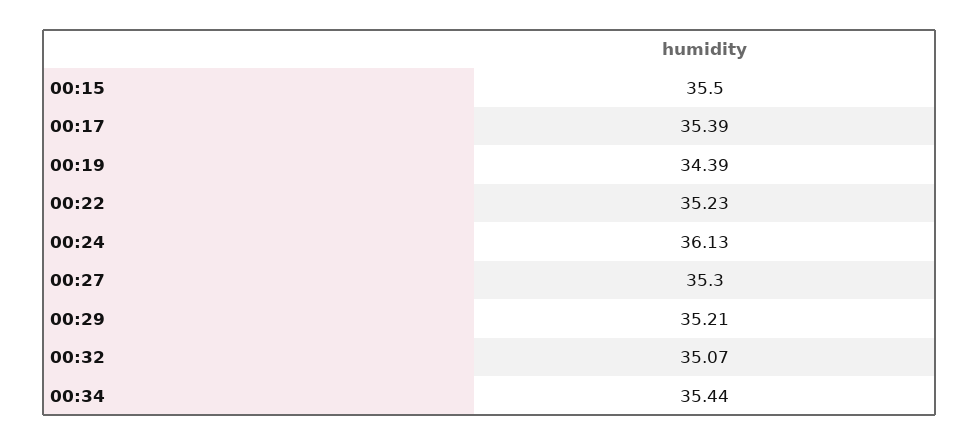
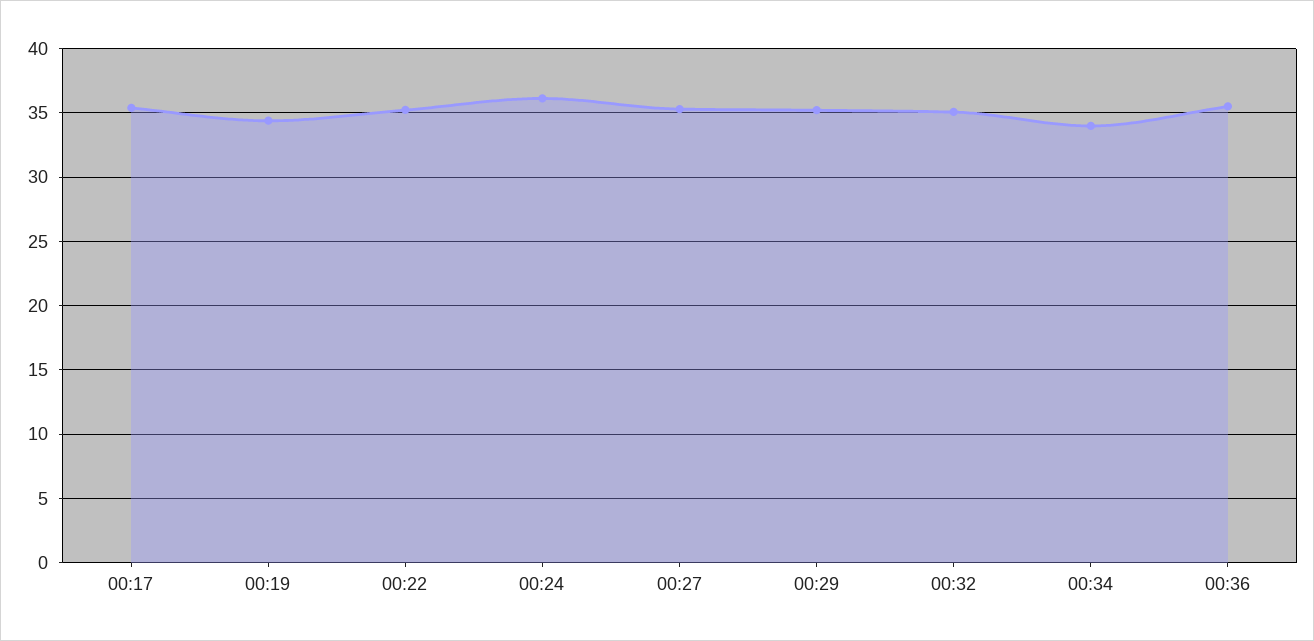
00:15: 35.5 -> none
00:34: 35.44 -> 34
00:36: none -> 35.5

